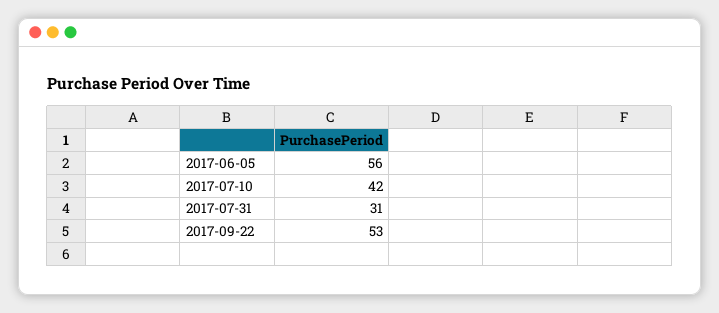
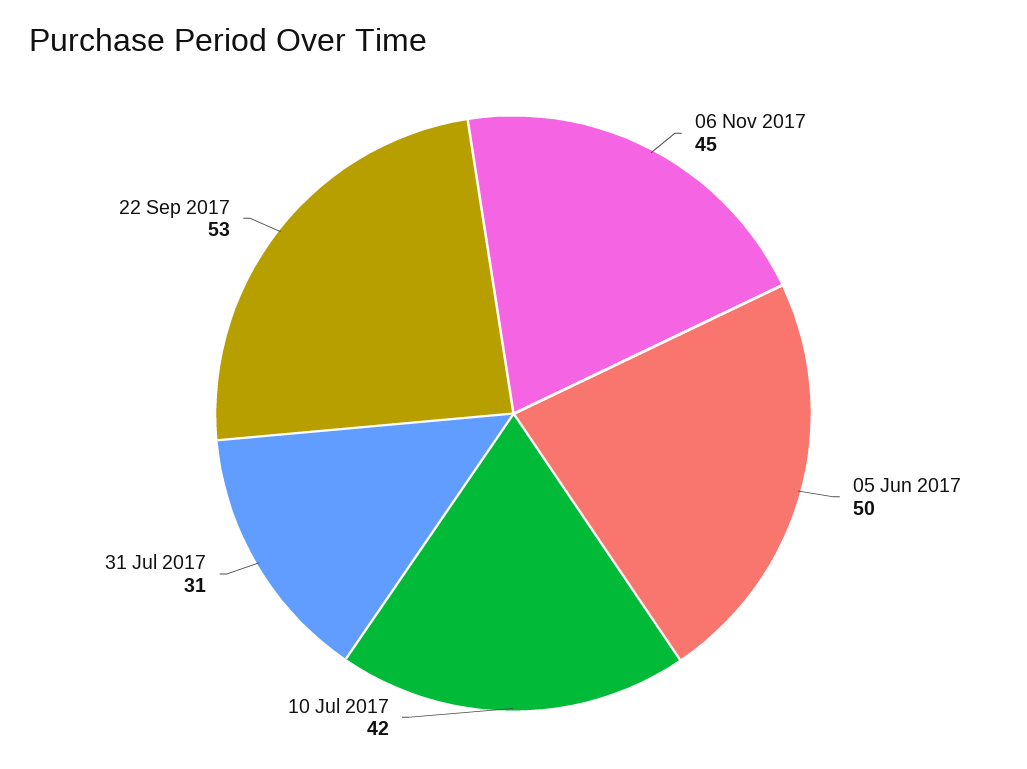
2017-06-05: 56 -> 50
06 Nov 2017: none -> 45

